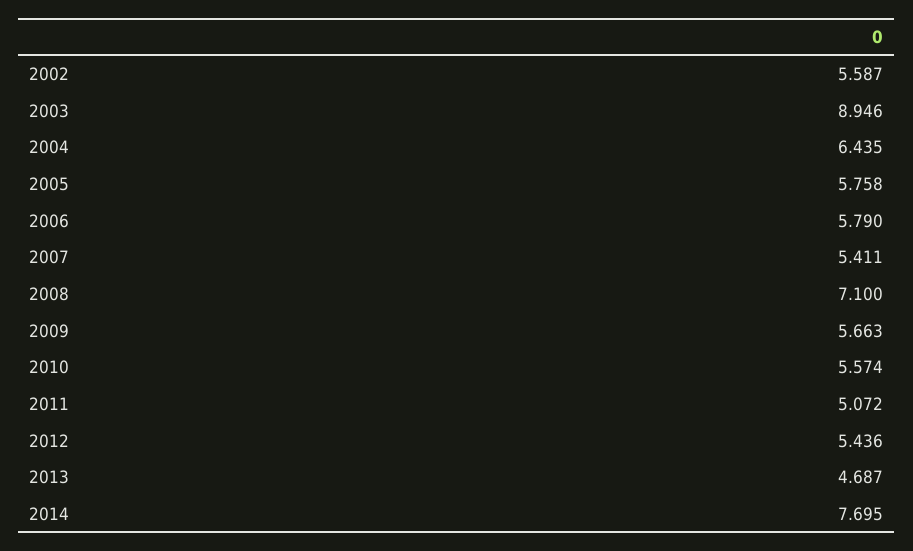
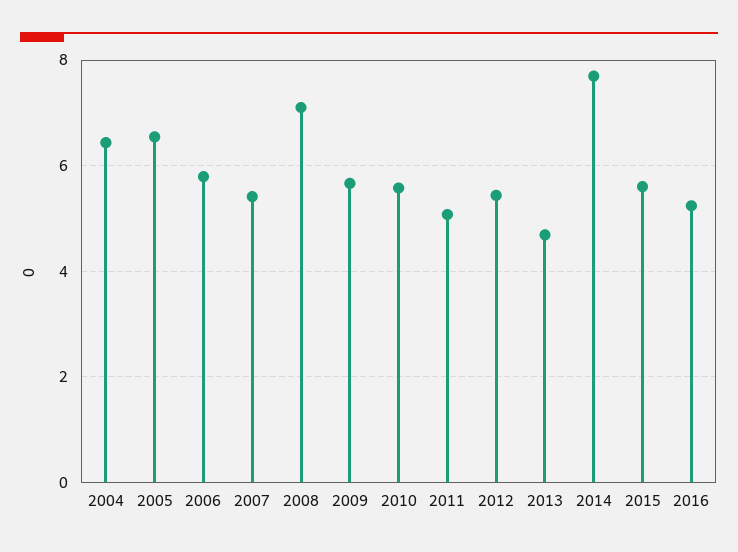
2002: 5.587 -> none
2003: 8.946 -> none
2005: 5.758 -> 6.6
2015: none -> 5.6
2016: none -> 5.2

